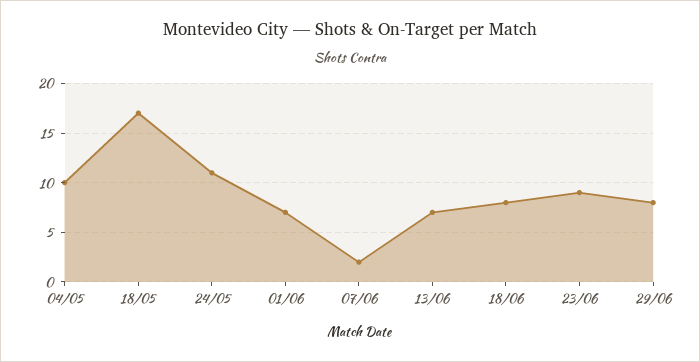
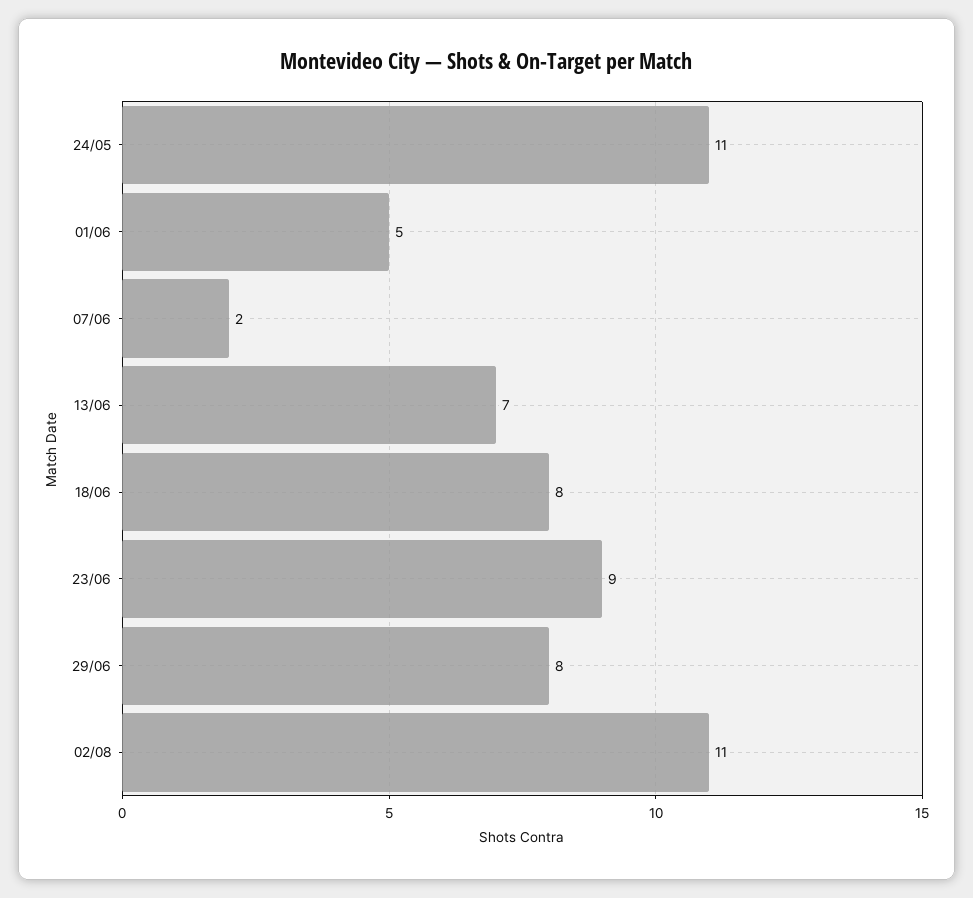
04/05: 10 -> none
18/05: 17 -> none
01/06: 7 -> 5
02/08: none -> 11

